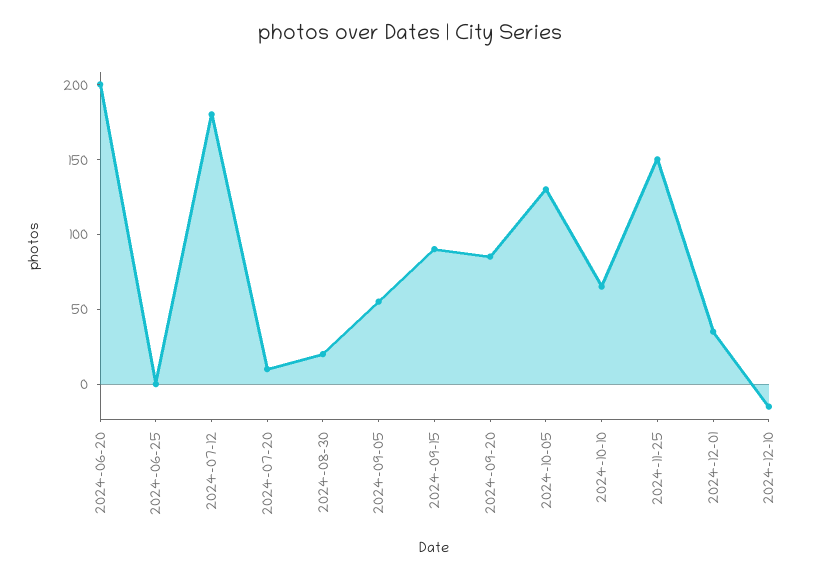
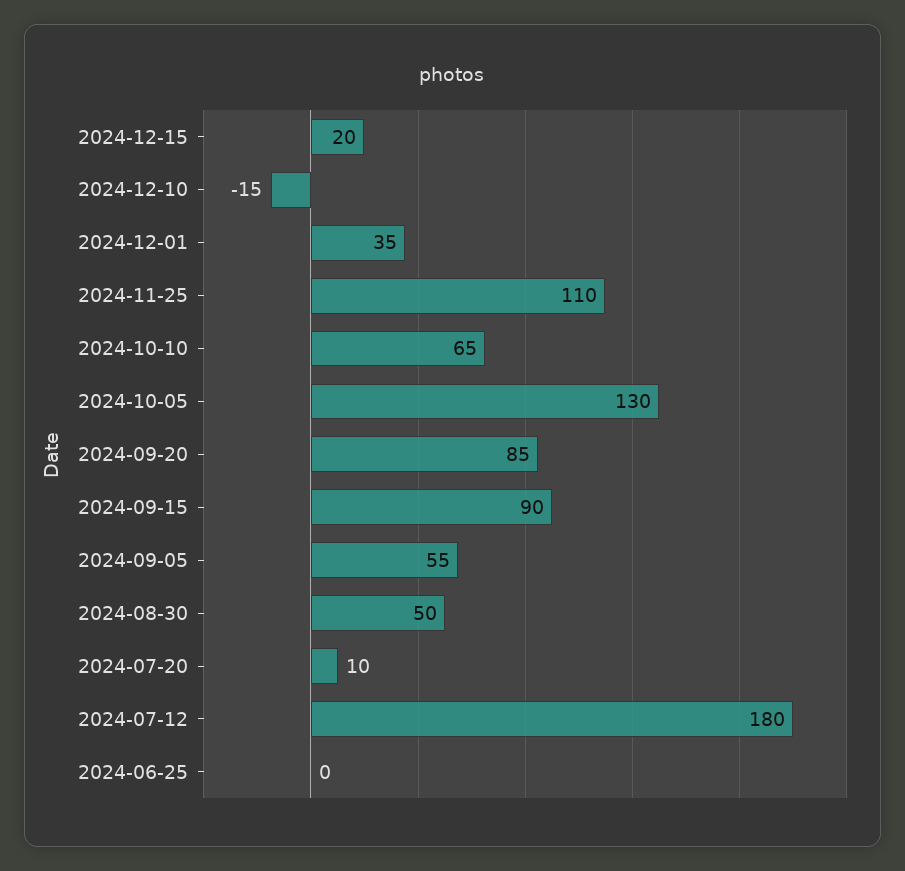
2024-06-20: 200 -> none
2024-08-30: 20 -> 50
2024-11-25: 150 -> 110
2024-12-15: none -> 20

